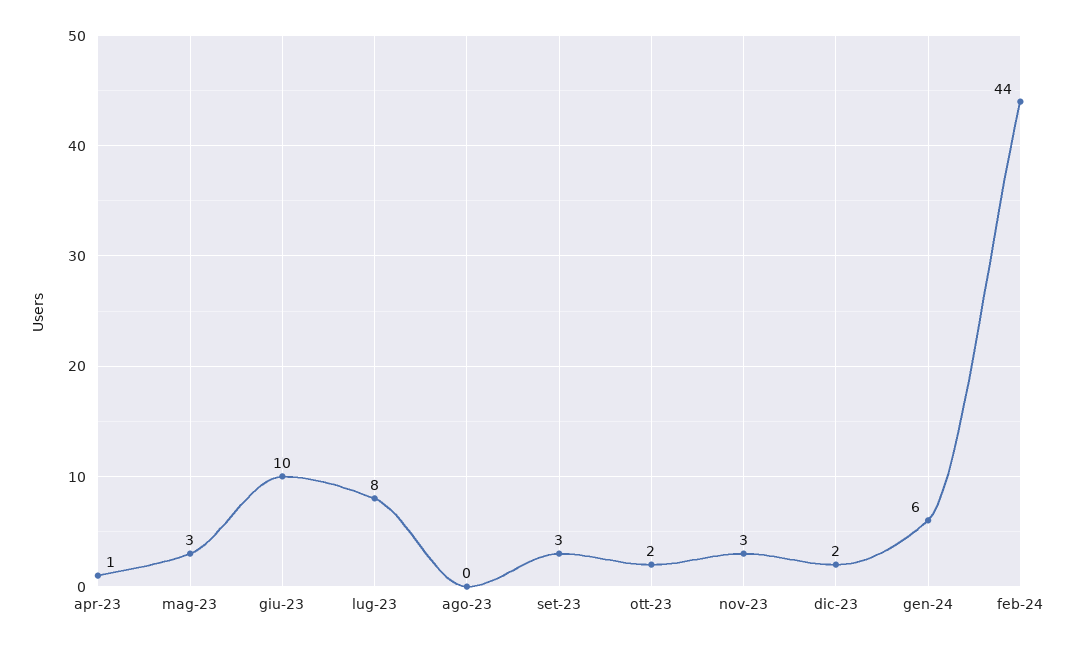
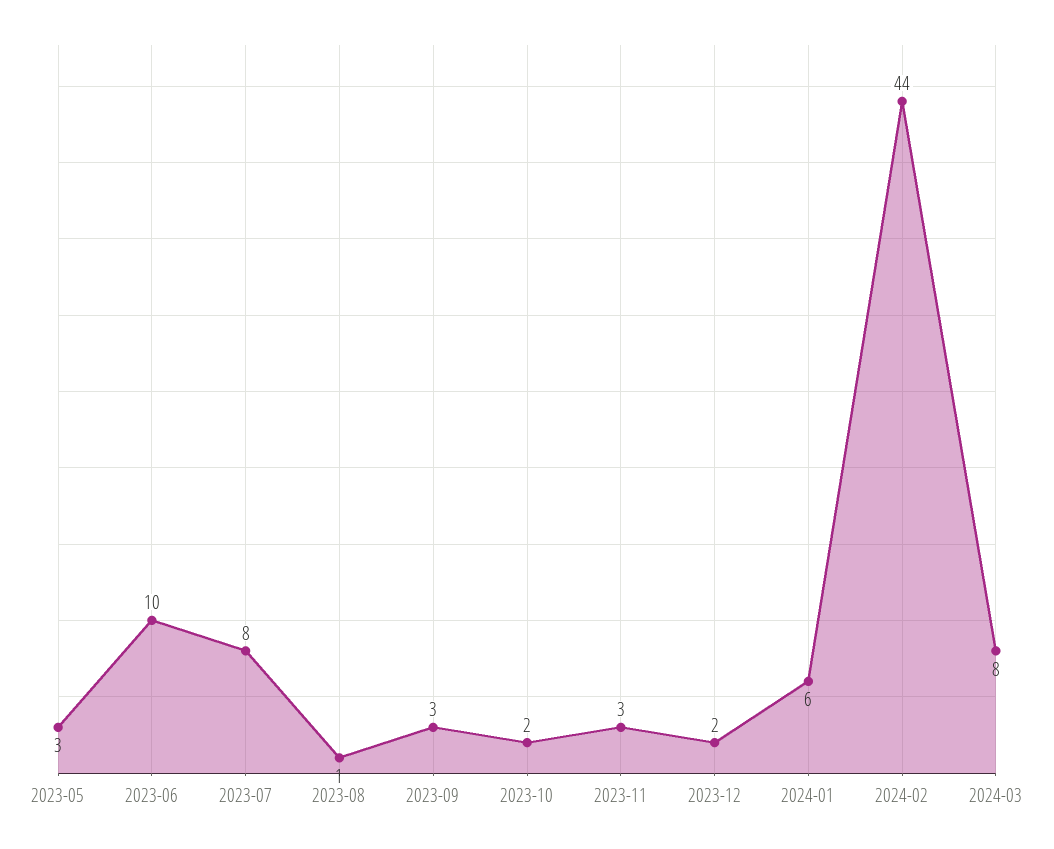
apr-23: 1 -> none
ago-23: 0 -> 1
2024-03: none -> 8

